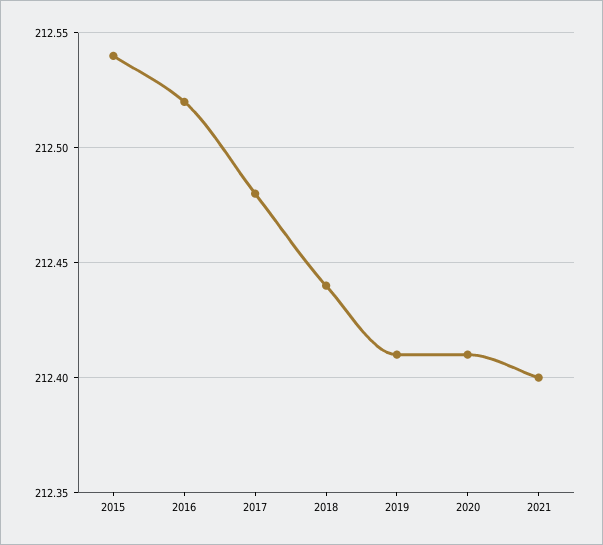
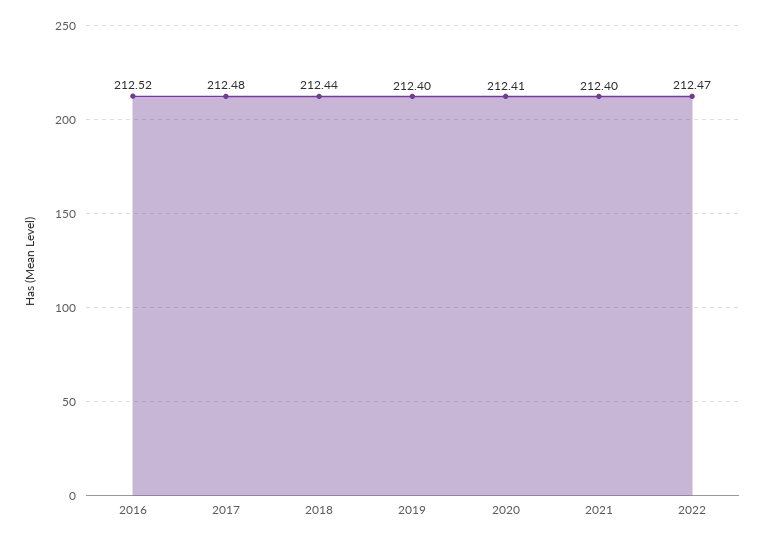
2015: 212.54 -> none
2019: 212.41 -> 212.4
2022: none -> 212.47

